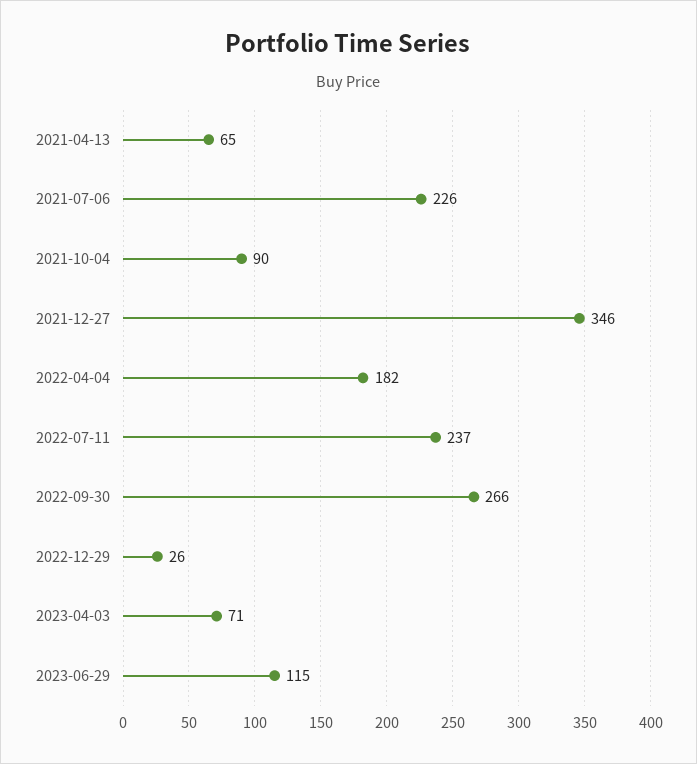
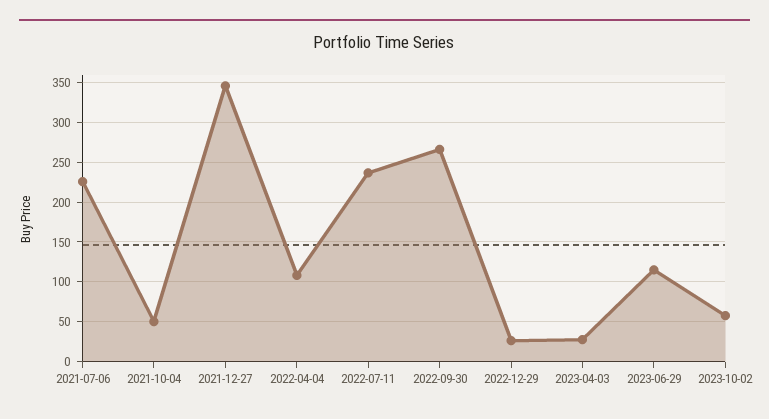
2021-04-13: 65 -> none
2021-10-04: 90 -> 50
2022-04-04: 182 -> 110
2023-04-03: 71 -> 30
2023-10-02: none -> 60

